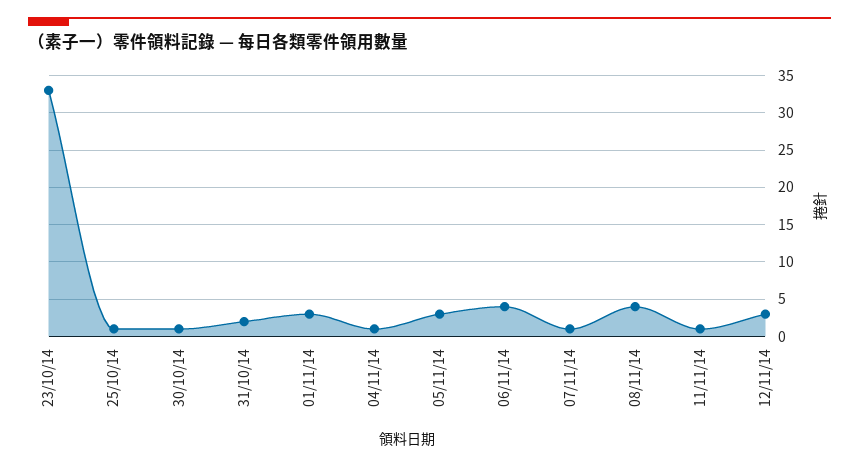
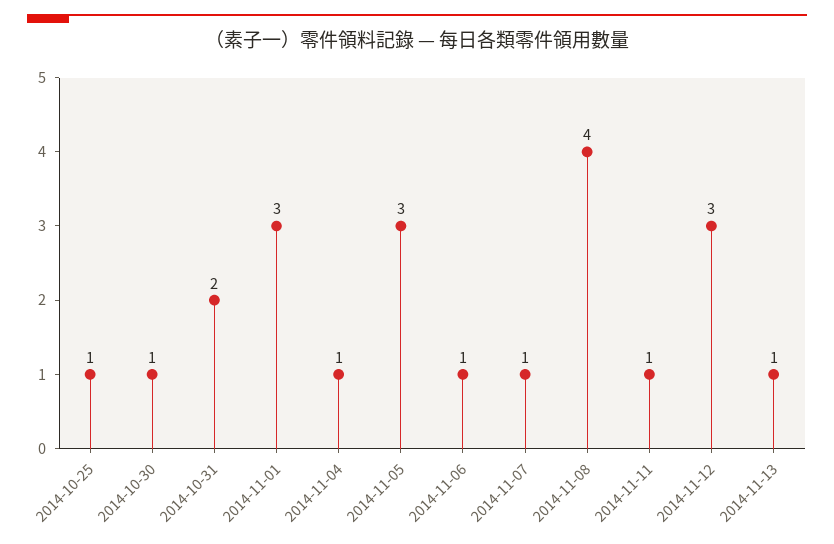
23/10/14: 33 -> none
06/11/14: 4 -> 1
2014-11-13: none -> 1

